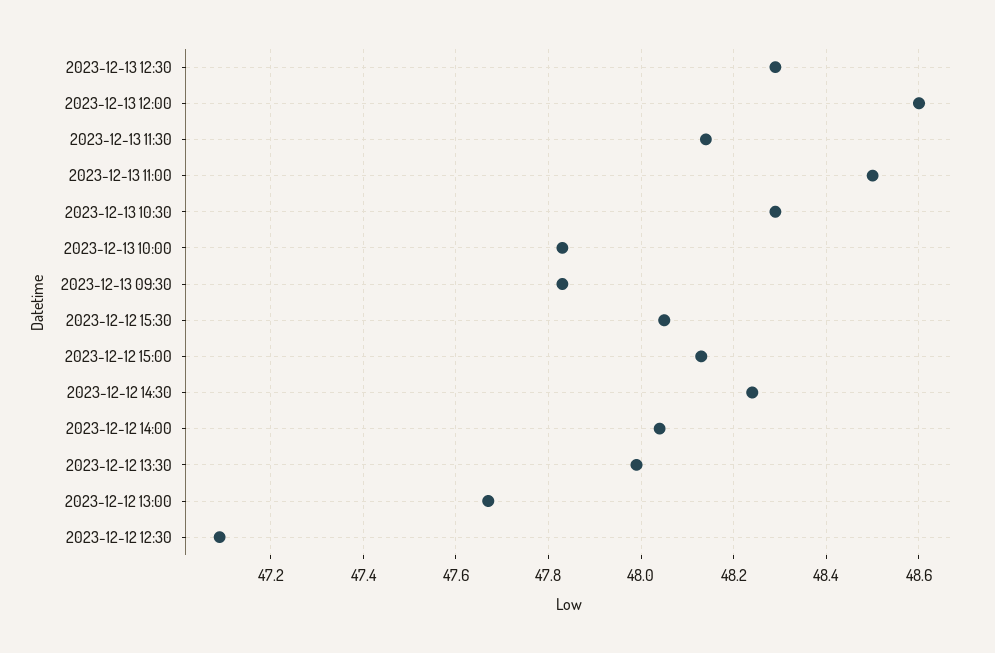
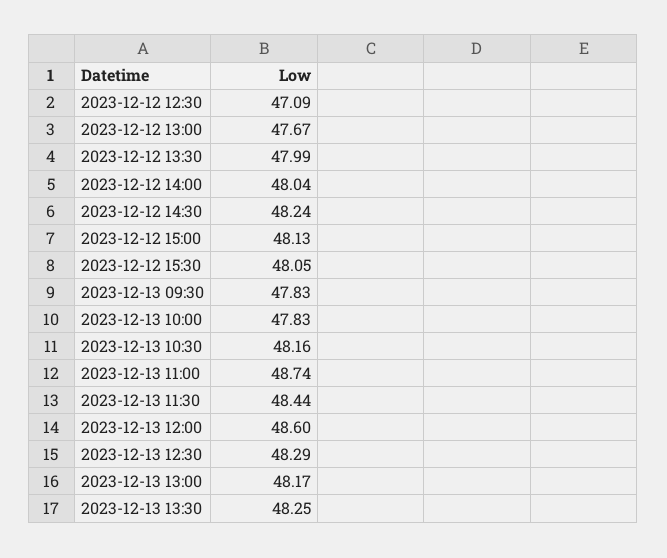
2023-12-13 11:30: 48.15 -> 48.44
2023-12-13 11:00: 48.5 -> 48.74
2023-12-13 10:30: 48.3 -> 48.16
2023-12-13 13:00: none -> 48.17
2023-12-13 13:30: none -> 48.25

